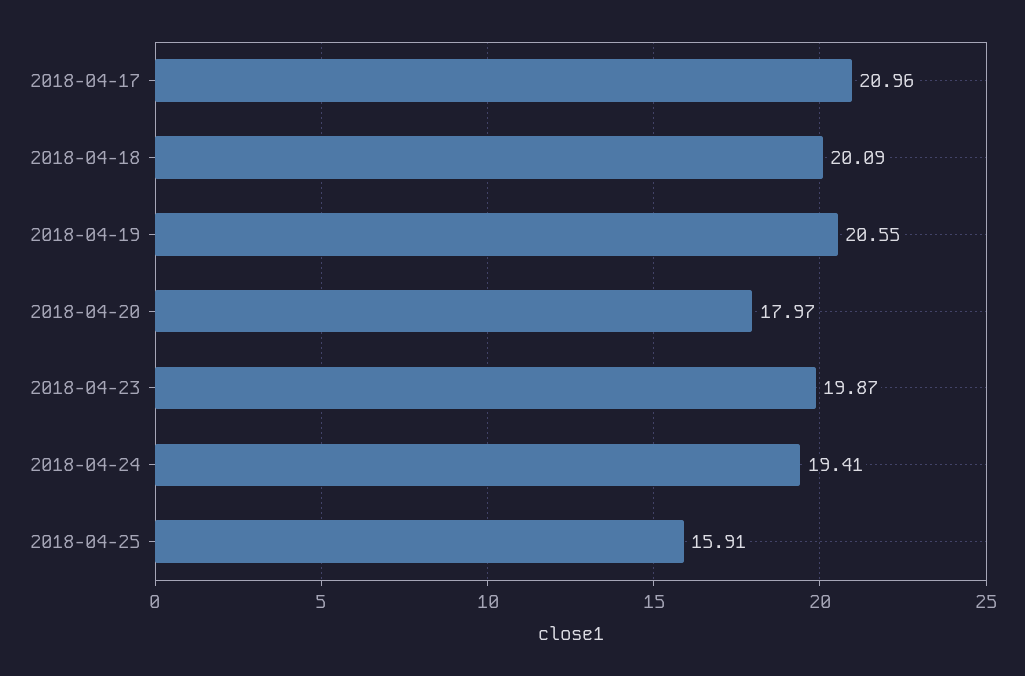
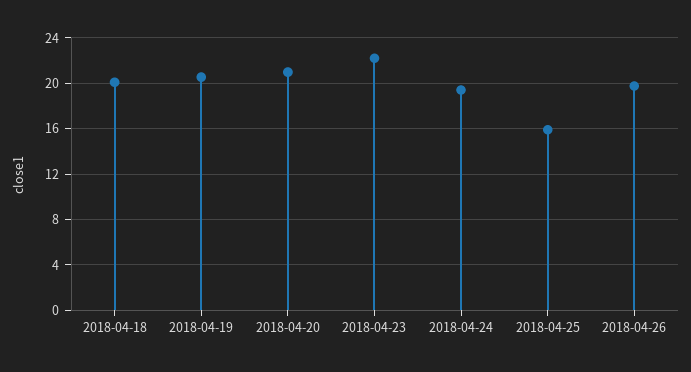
2018-04-17: 20.96 -> none
2018-04-20: 17.97 -> 21
2018-04-23: 19.87 -> 22
2018-04-26: none -> 20

